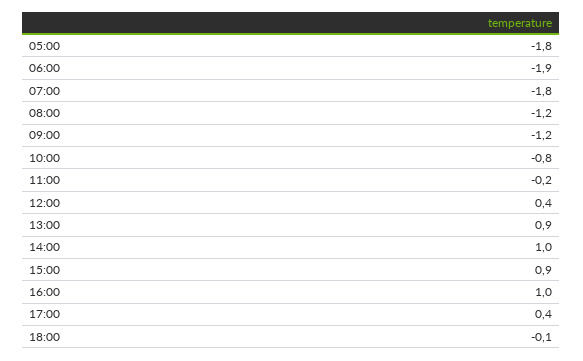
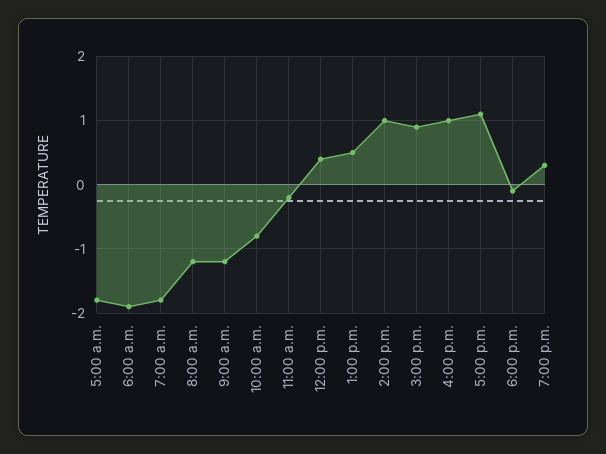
13:00: 0.9 -> 0.5
17:00: 0.4 -> 1.1
7:00 p.m.: none -> 0.3

